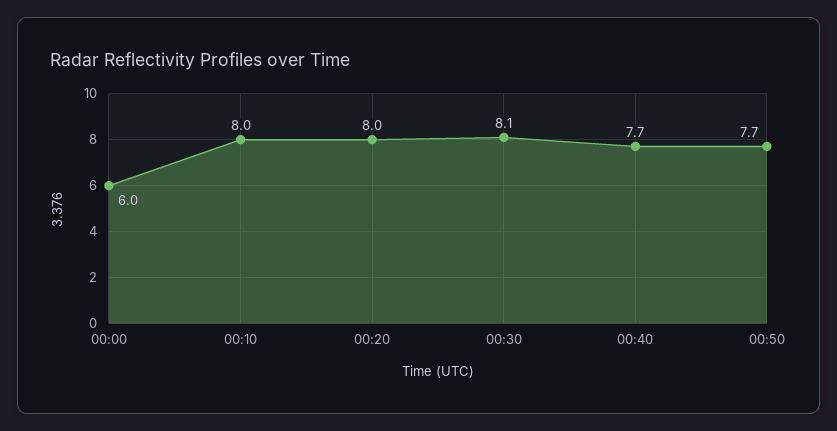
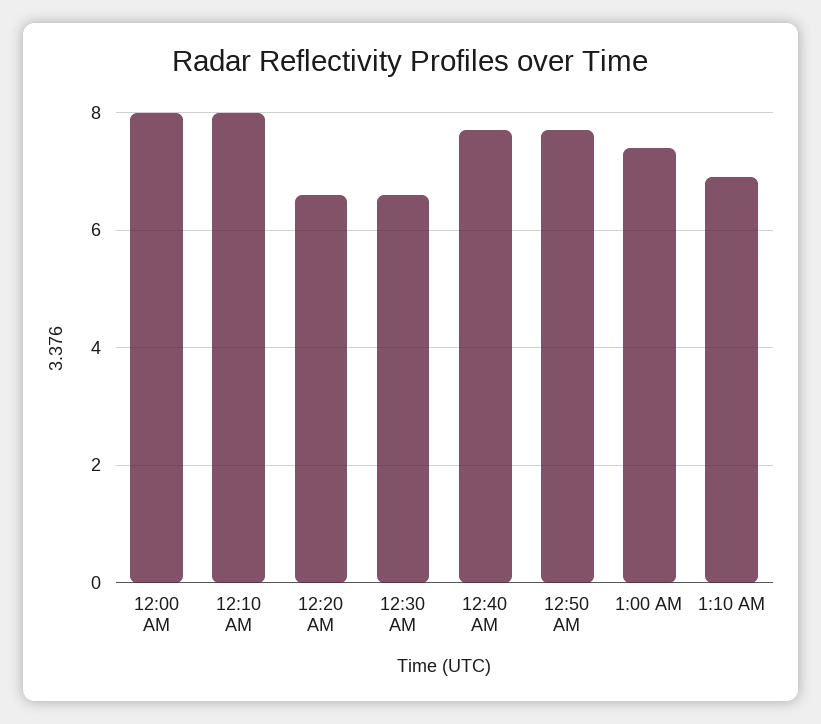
00:00: 6 -> 8
00:20: 8 -> 6.5
00:30: 8.1 -> 6.5
1:00 AM: none -> 7.5
1:10 AM: none -> 7

